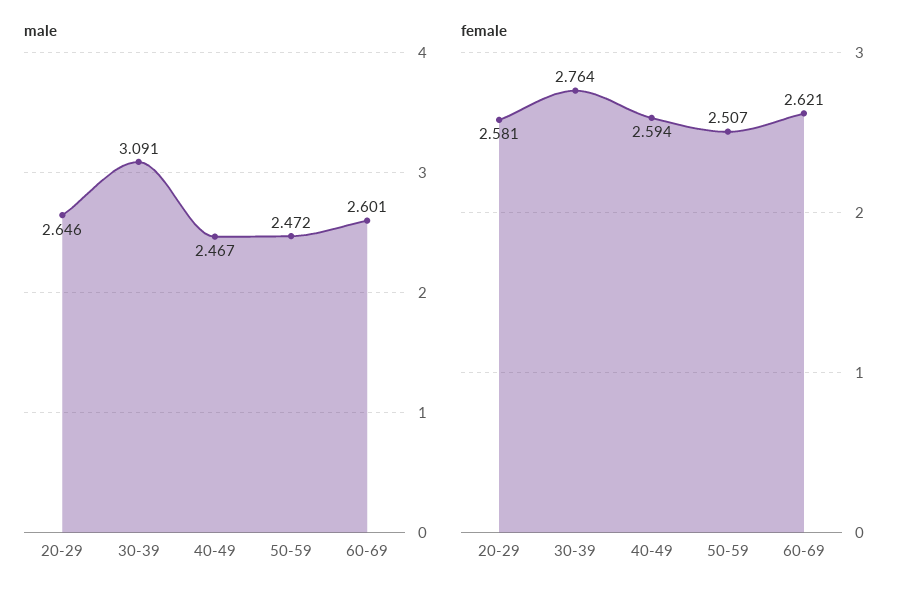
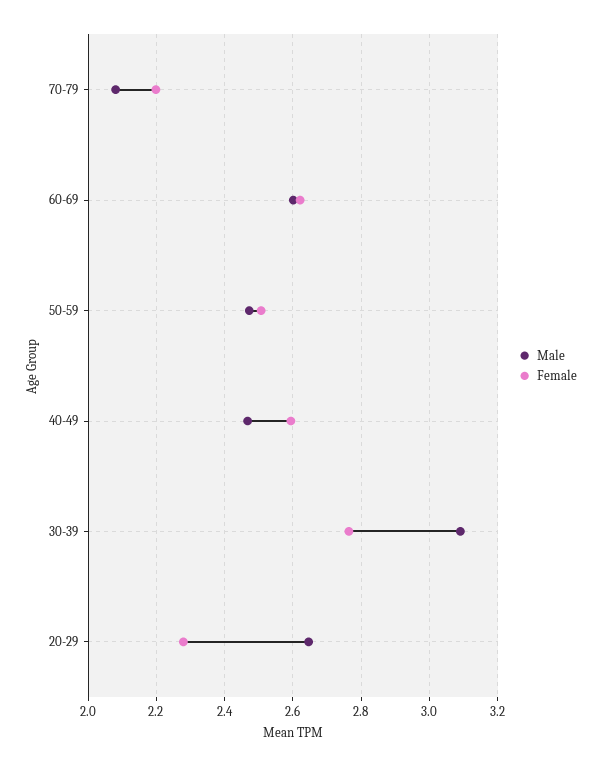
female, 20-29: 2.581 -> 2.28
male, 70-79: none -> 2.08
female, 70-79: none -> 2.2

